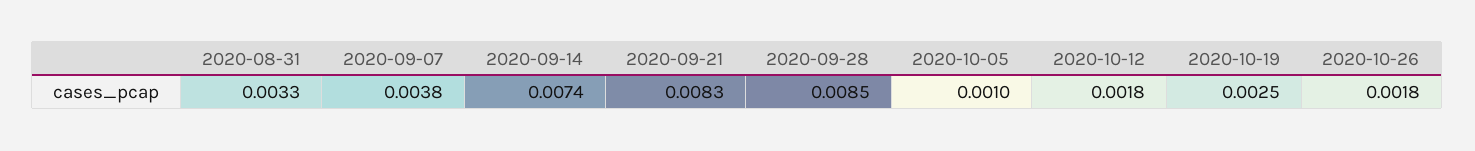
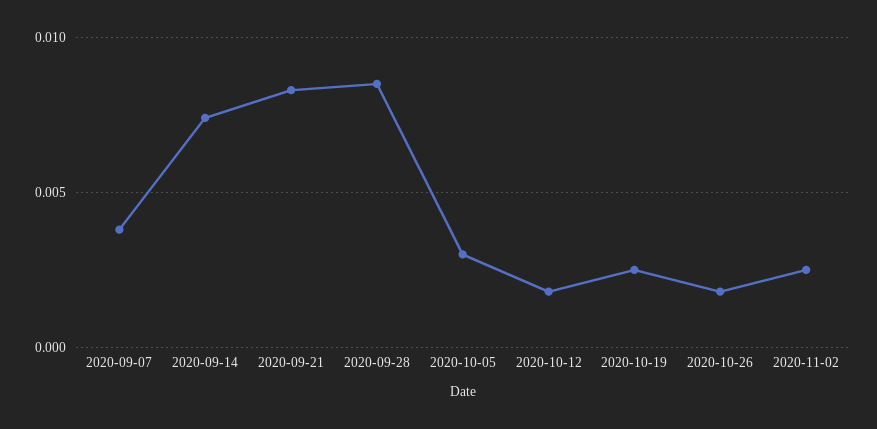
2020-08-31: 0.0033 -> none
2020-10-05: 0.001 -> 0.003
2020-11-02: none -> 0.0025

